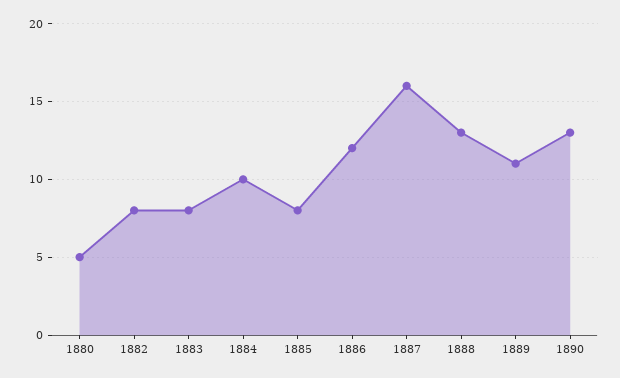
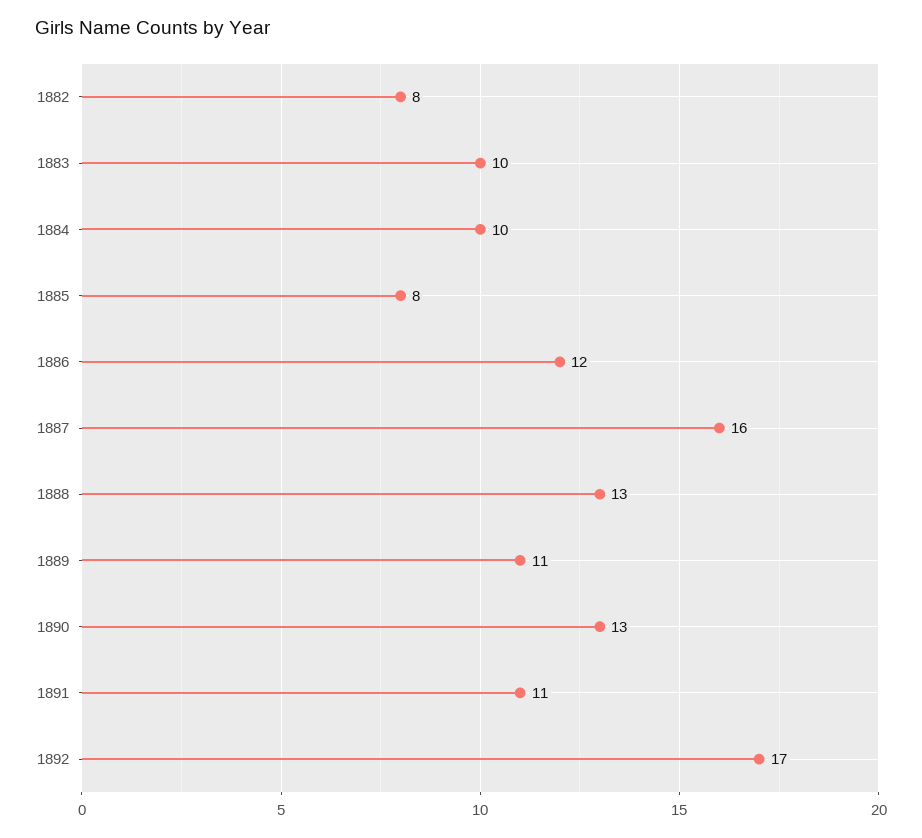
1880: 5 -> none
1883: 8 -> 10
1891: none -> 11
1892: none -> 17

